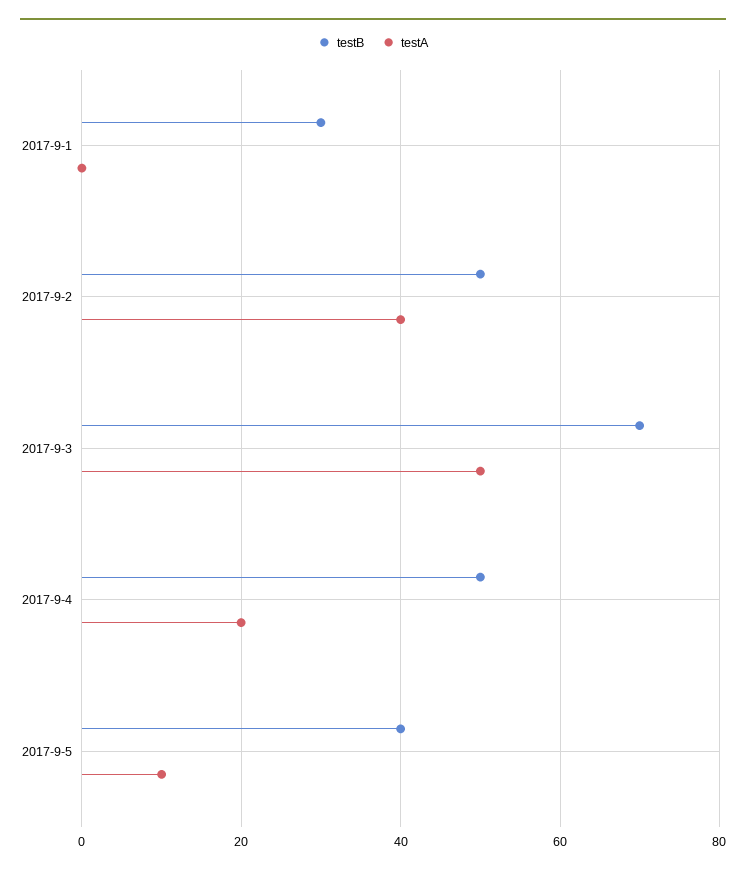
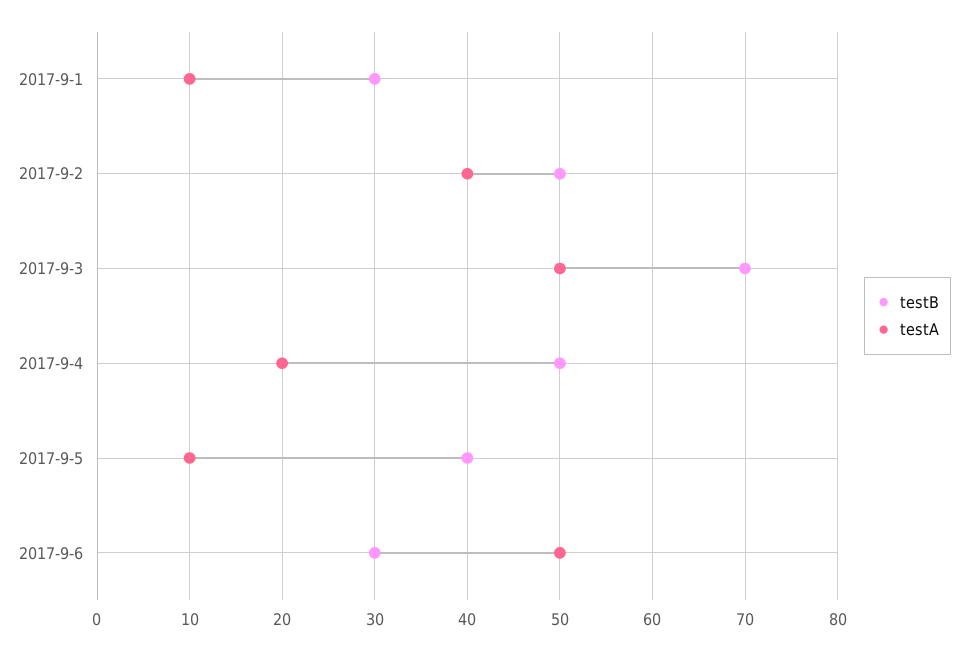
testA, 2017-9-1: 0 -> 10
testB, 2017-9-6: none -> 30
testA, 2017-9-6: none -> 50

